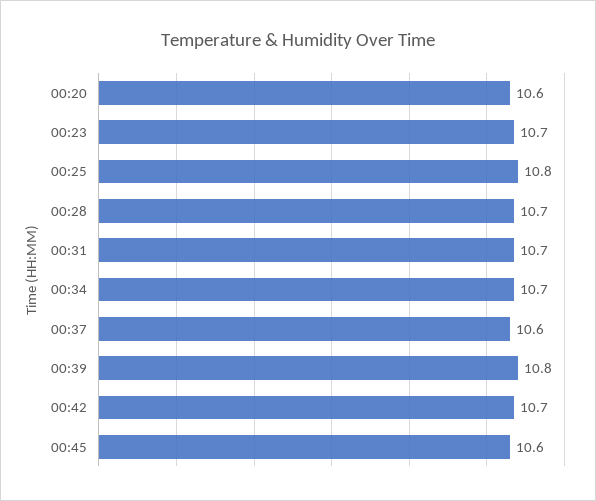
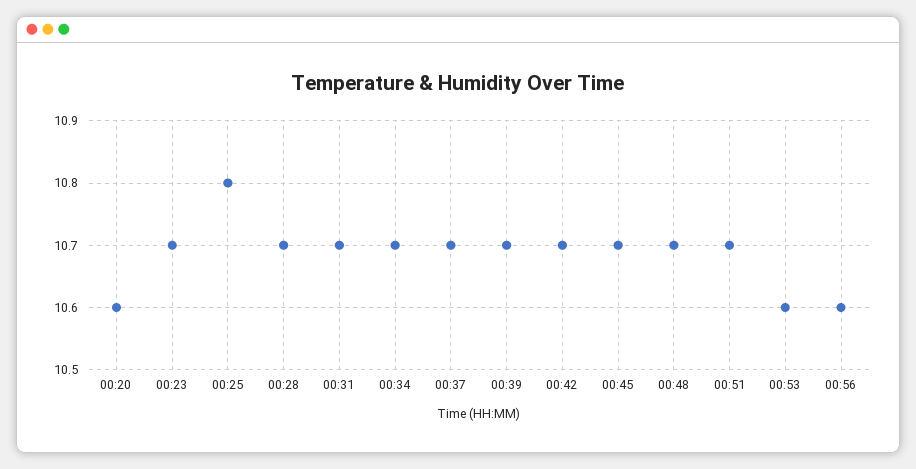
00:37: 10.6 -> 10.7
00:39: 10.8 -> 10.7
00:45: 10.6 -> 10.7
00:48: none -> 10.7
00:51: none -> 10.7
00:53: none -> 10.6
00:56: none -> 10.6

